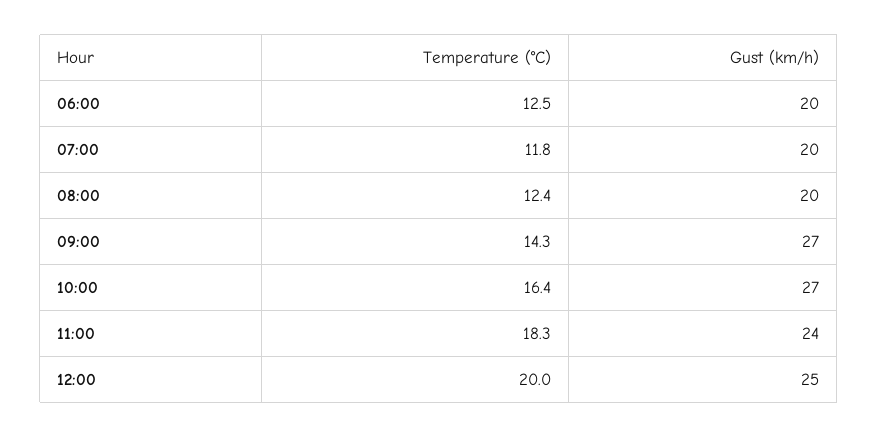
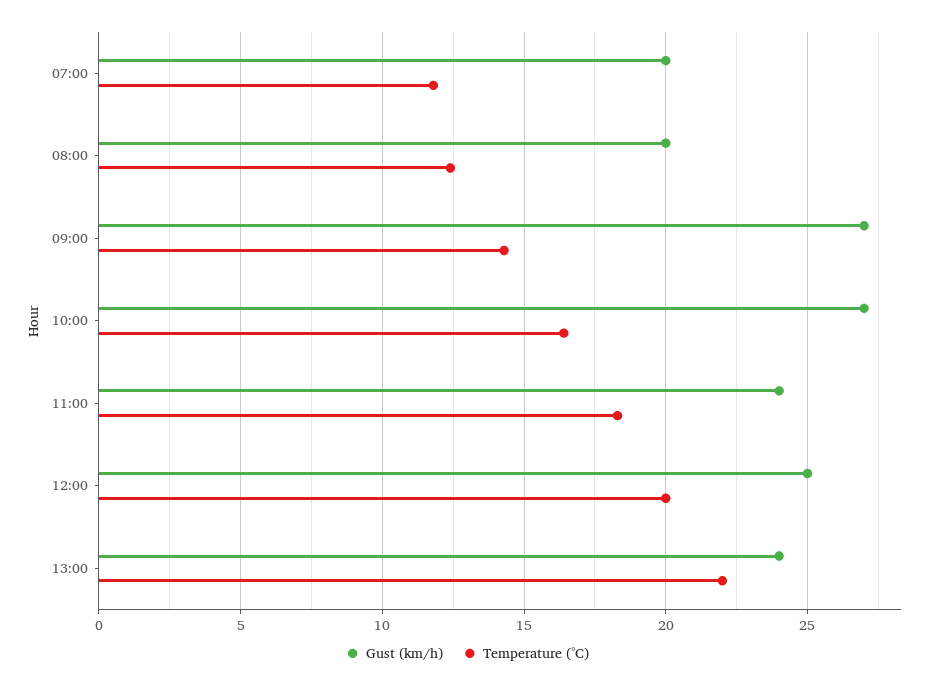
Temperature (°C), 06:00: 12.5 -> none
Gust (km/h), 06:00: 20 -> none
Gust (km/h), 13:00: none -> 24
Temperature (°C), 13:00: none -> 22

